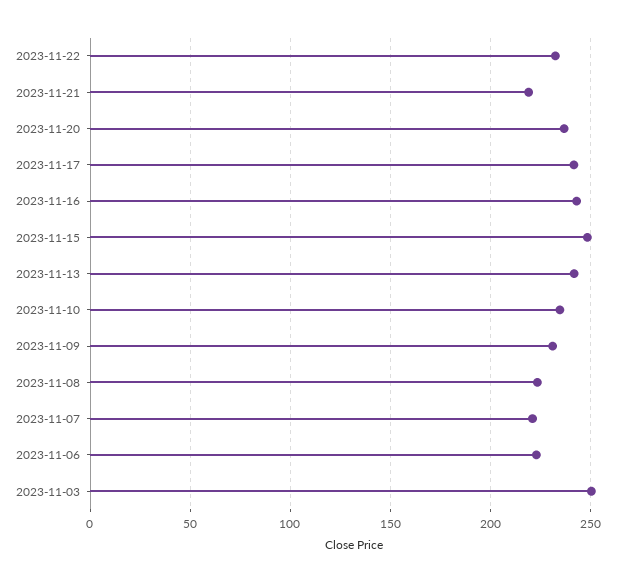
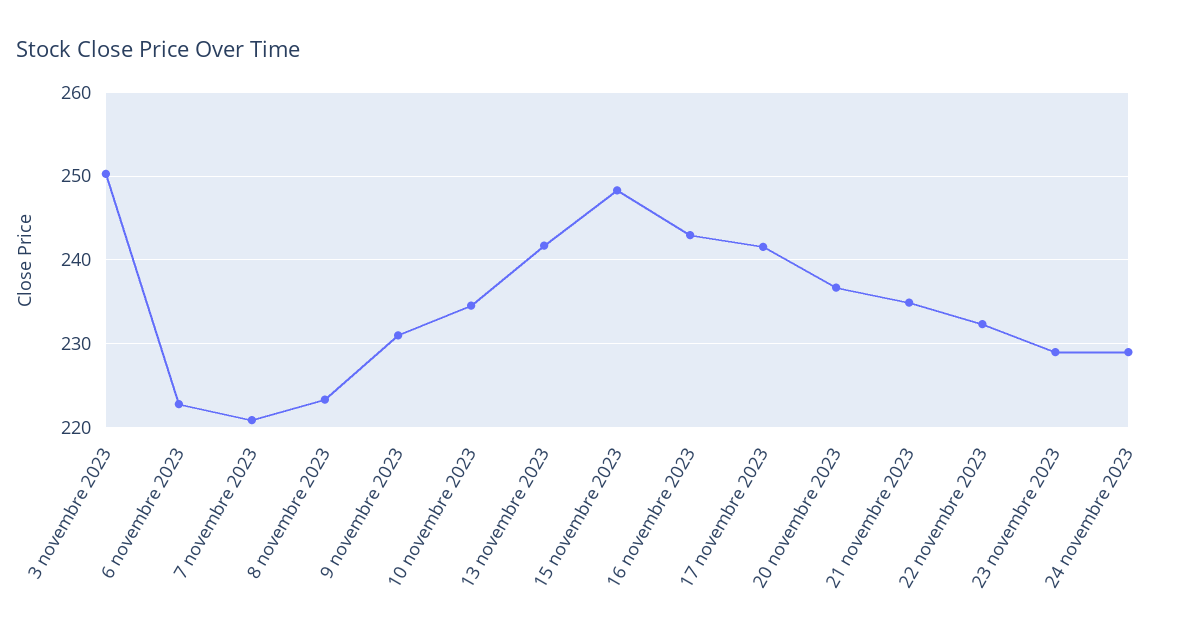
2023-11-21: 220 -> 235
23 novembre 2023: none -> 229
24 novembre 2023: none -> 229

